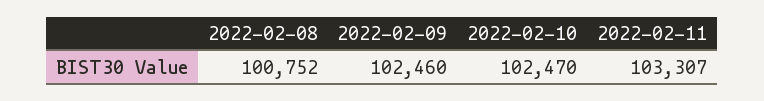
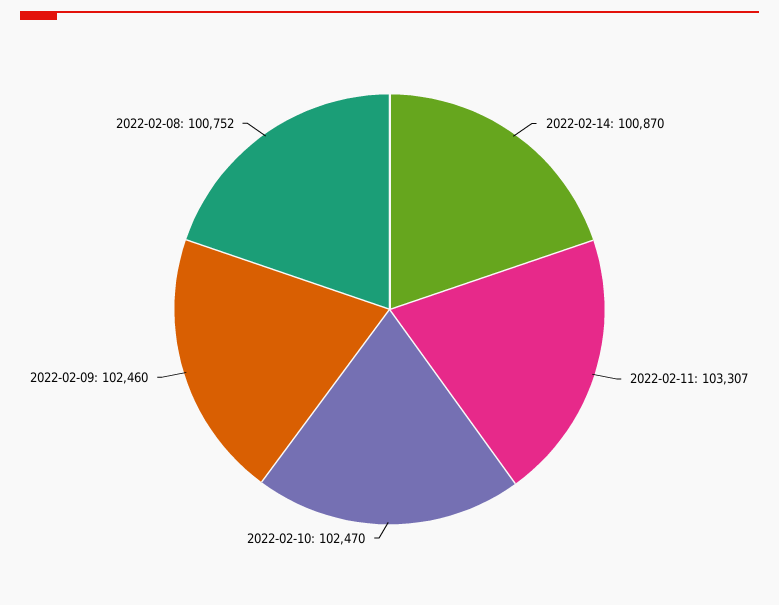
2022-02-14: none -> 100870

